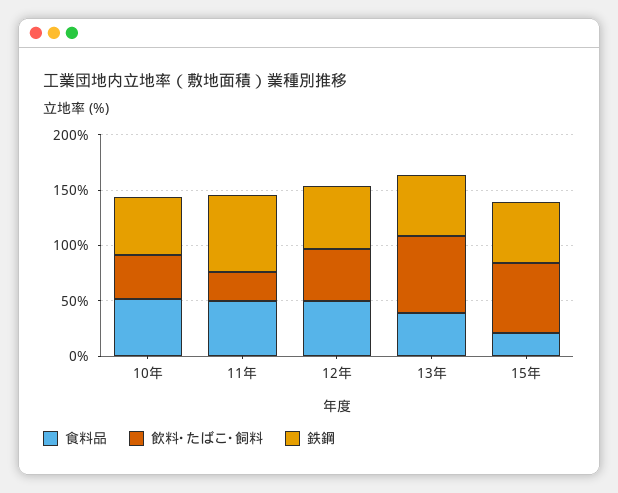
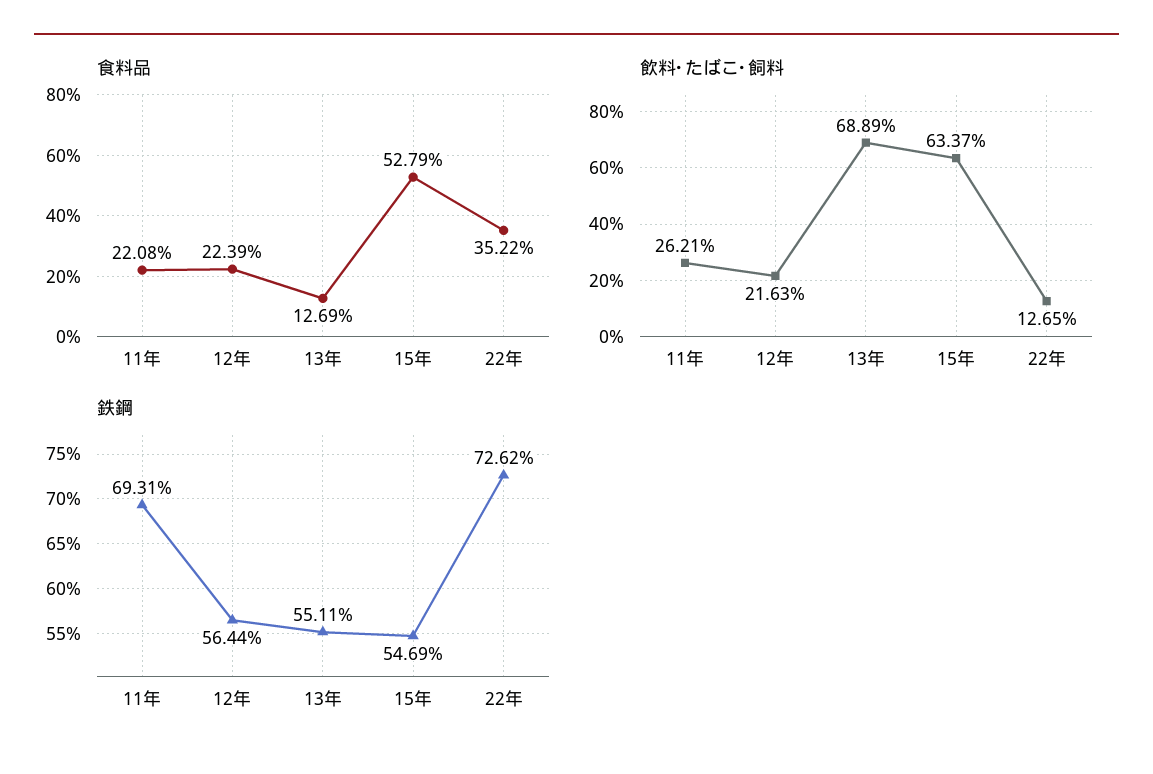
食料品, 10年: 50 -> none
飲料･たばこ･飼料, 10年: 40 -> none
鉄鋼, 10年: 50 -> none
食料品, 11年: 50 -> 22.08
食料品, 12年: 50 -> 22.39
飲料･たばこ･飼料, 12年: 50 -> 21.63
食料品, 13年: 40 -> 12.69
食料品, 15年: 20 -> 52.79
食料品, 22年: none -> 35.22
飲料･たばこ･飼料, 22年: none -> 12.65
鉄鋼, 22年: none -> 72.62

